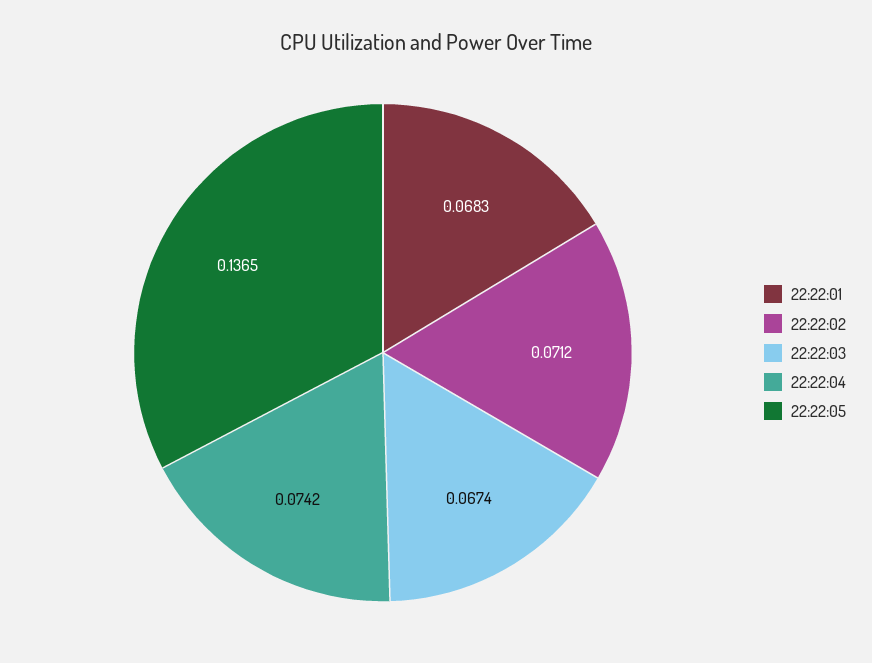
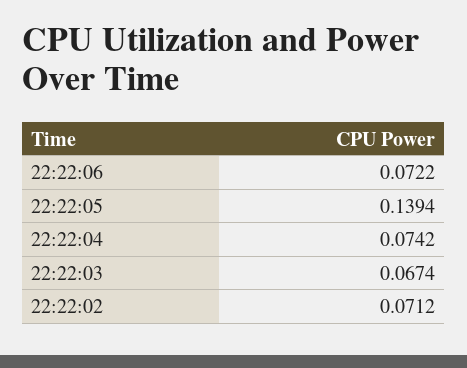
22:22:01: 0.0683 -> none
22:22:05: 0.1365 -> 0.1394
22:22:06: none -> 0.0722

